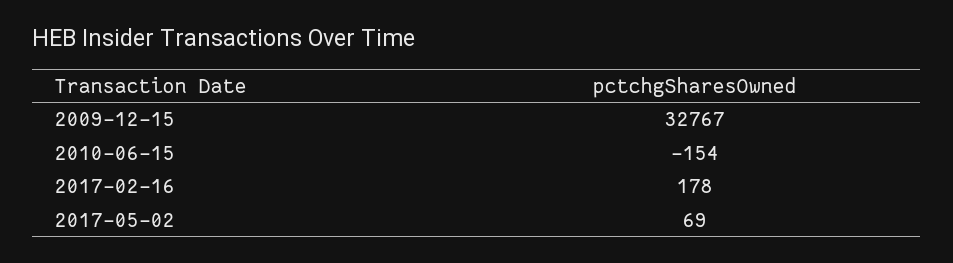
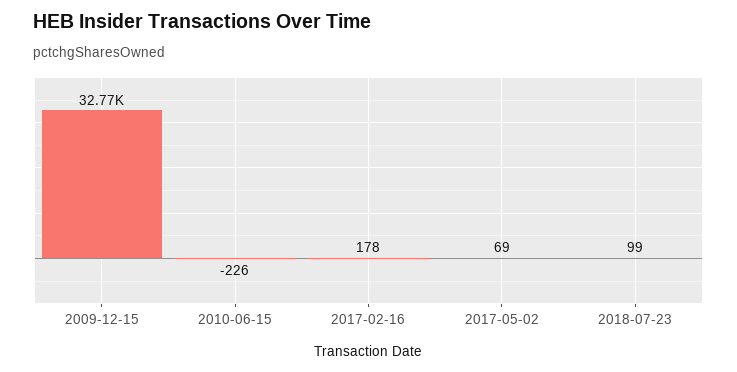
2010-06-15: -154 -> -226
2018-07-23: none -> 99

